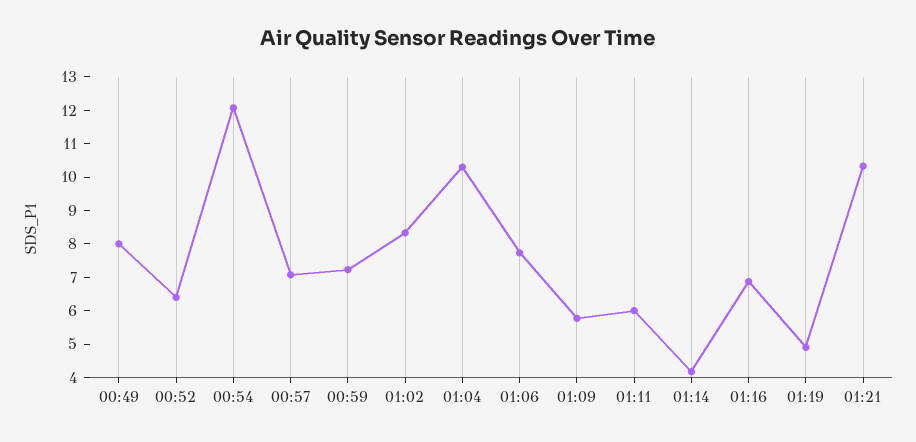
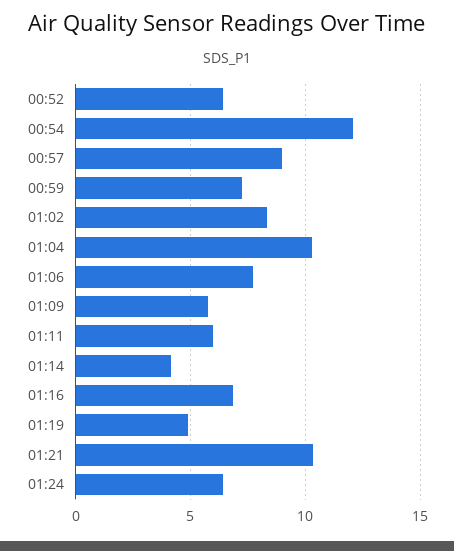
00:49: 8 -> none
00:57: 7 -> 9
01:24: none -> 6.5

